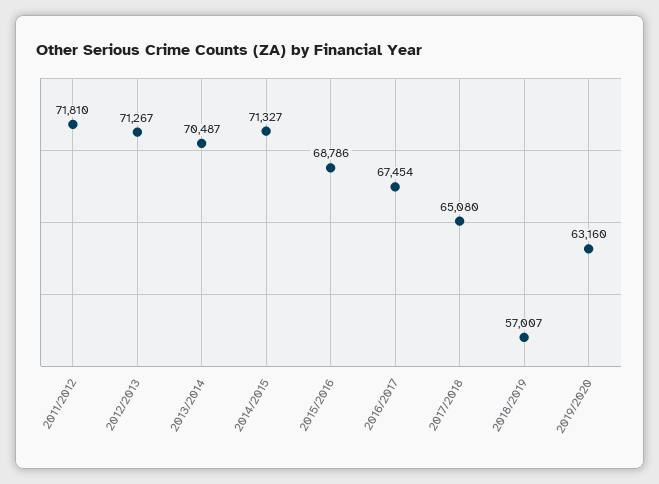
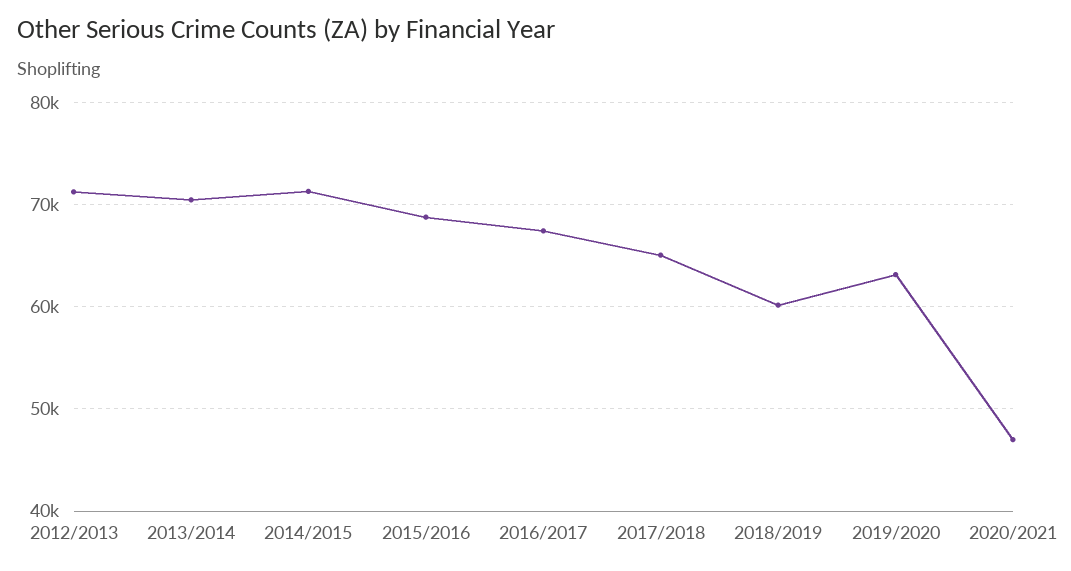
2011/2012: 71810 -> none
2018/2019: 57007 -> 60000
2020/2021: none -> 47000

